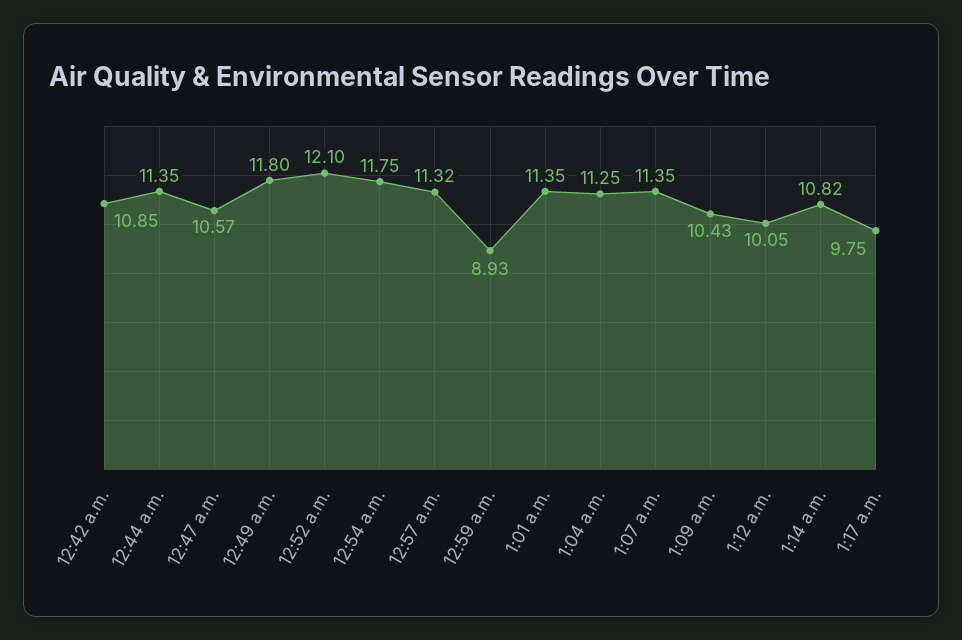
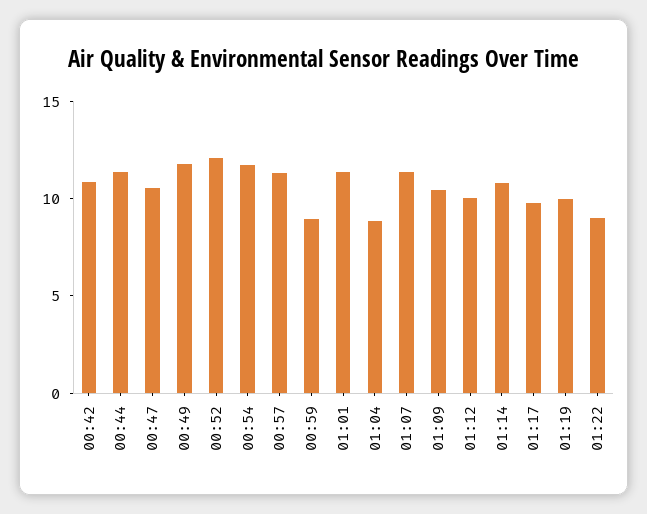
1:04 a.m.: 11.25 -> 9
01:19: none -> 10
01:22: none -> 9

